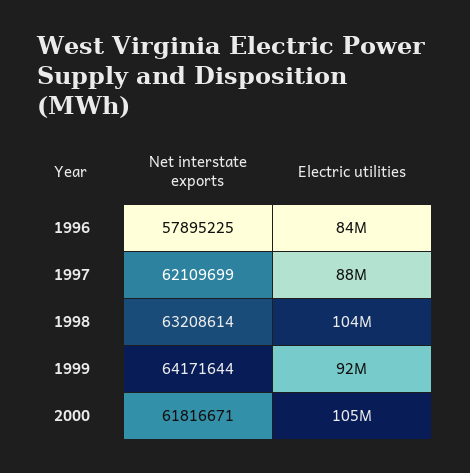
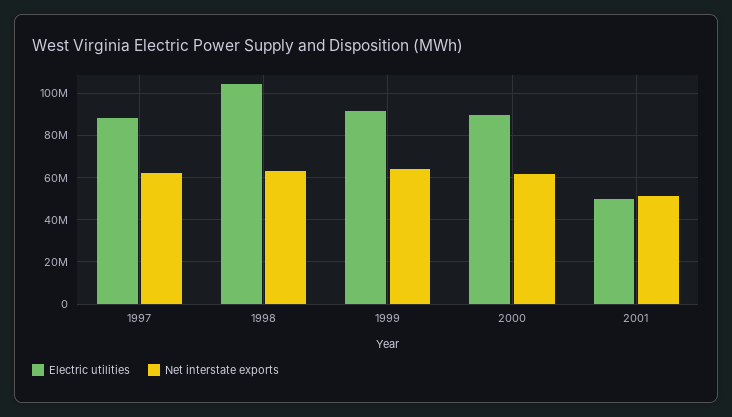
Net interstate exports, 1996: 57895225 -> none
Electric utilities, 1996: 84000000 -> none
Electric utilities, 2000: 105000000 -> 90000000
Electric utilities, 2001: none -> 50000000
Net interstate exports, 2001: none -> 50000000

